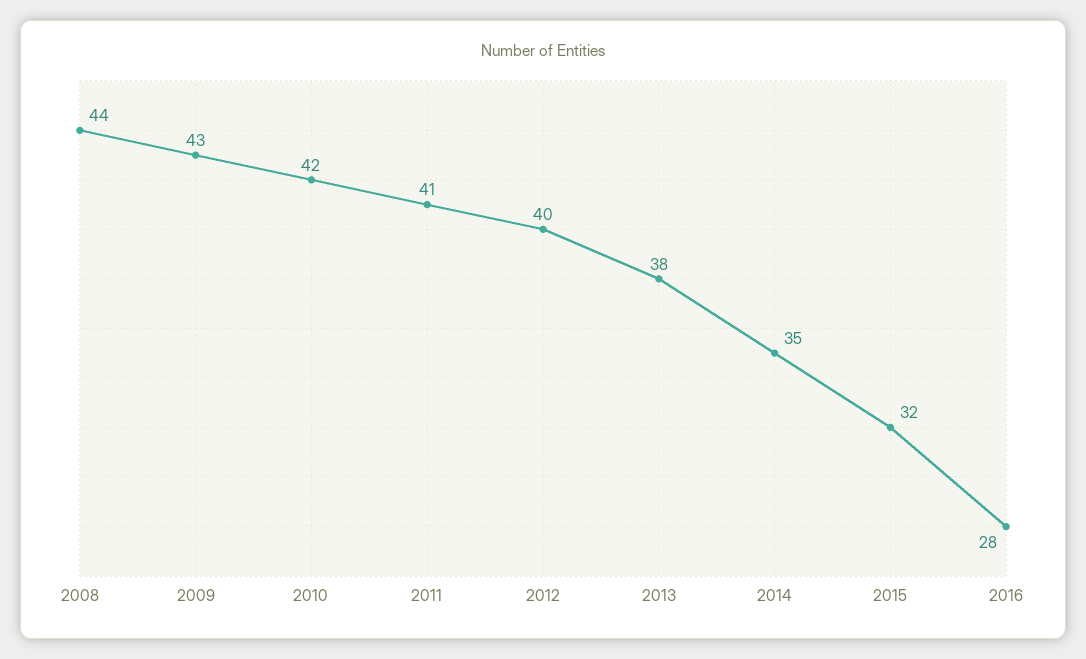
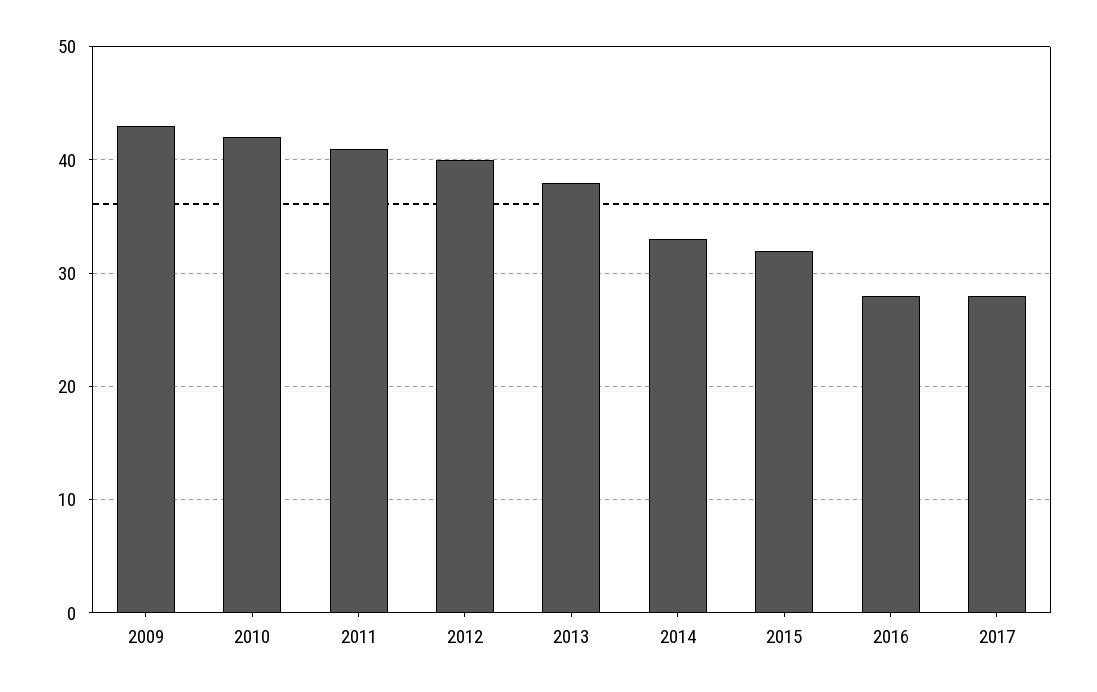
2008: 44 -> none
2014: 35 -> 33
2017: none -> 28

